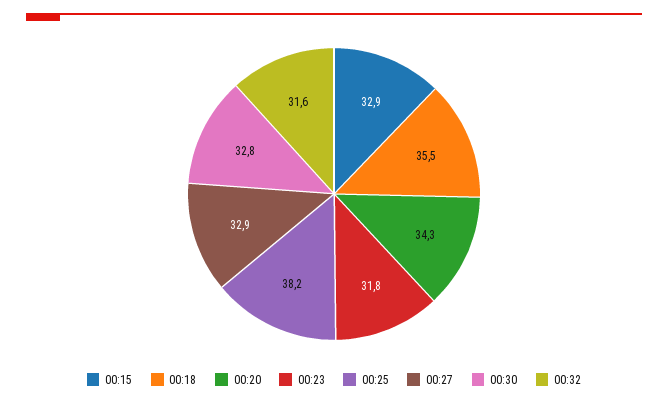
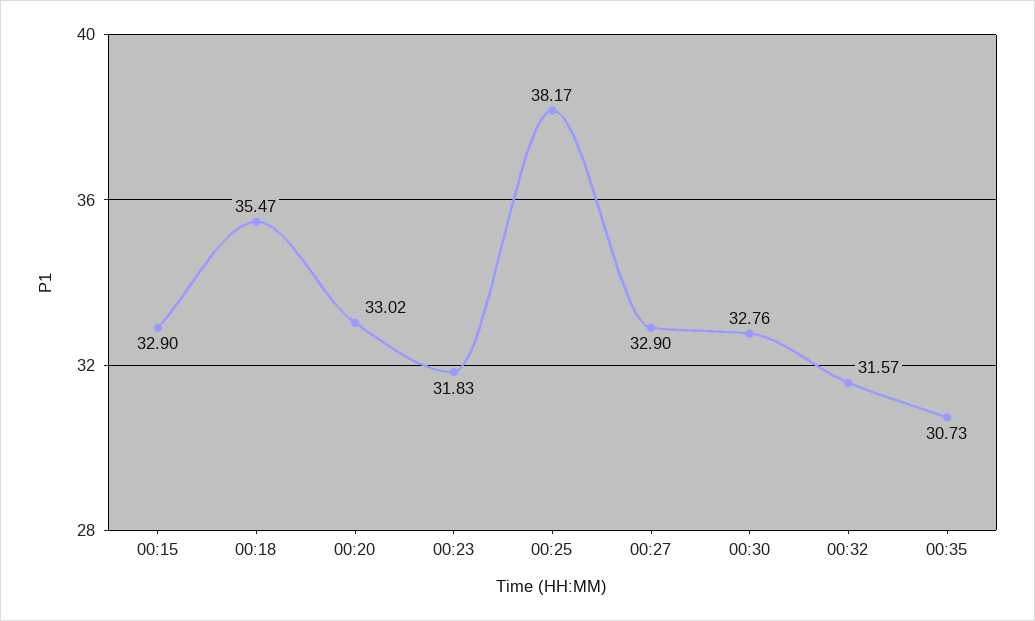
00:20: 34.3 -> 33.02
00:35: none -> 30.73

